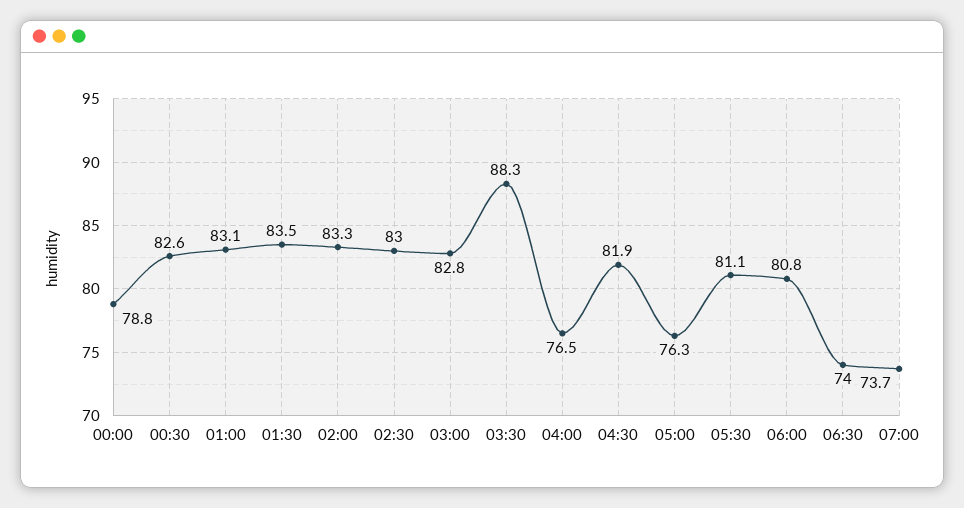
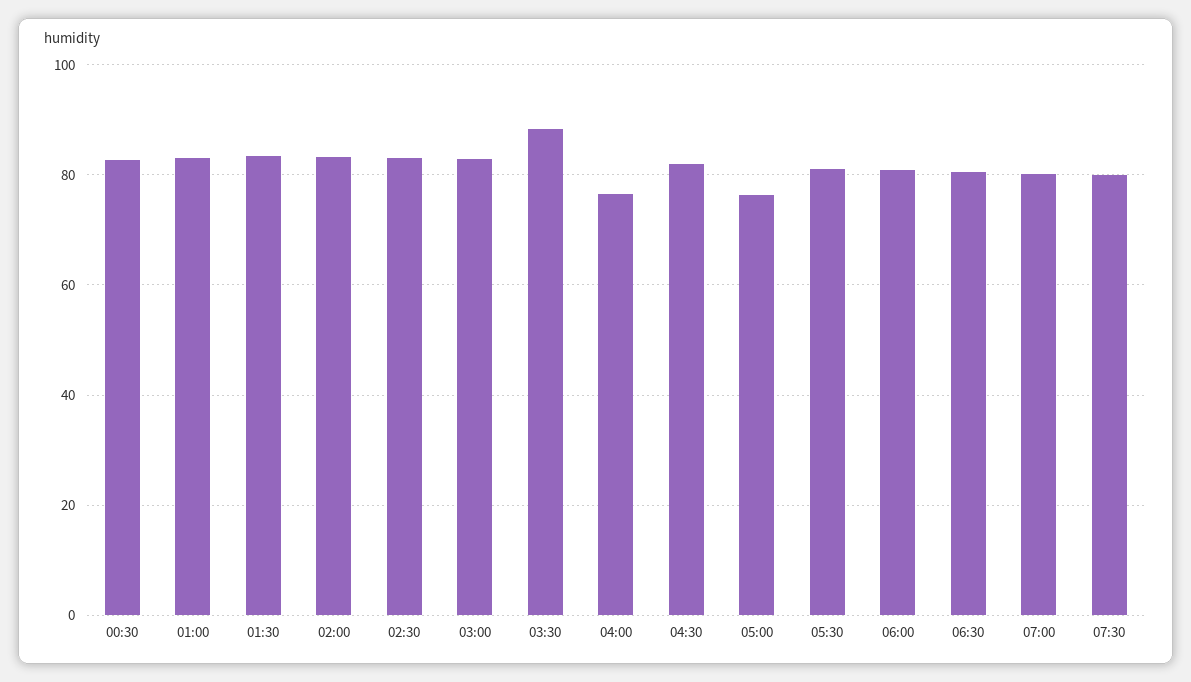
00:00: 78.8 -> none
06:30: 74 -> 80
07:00: 73.7 -> 80
07:30: none -> 80

